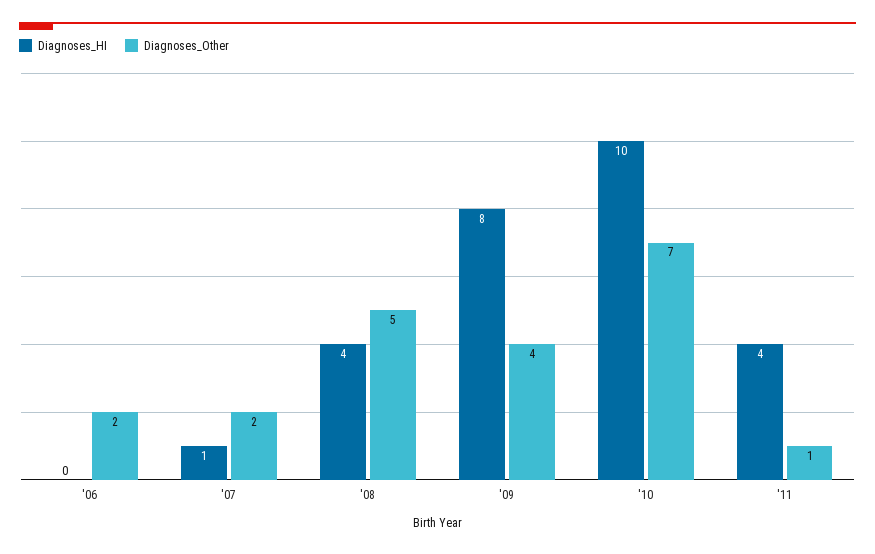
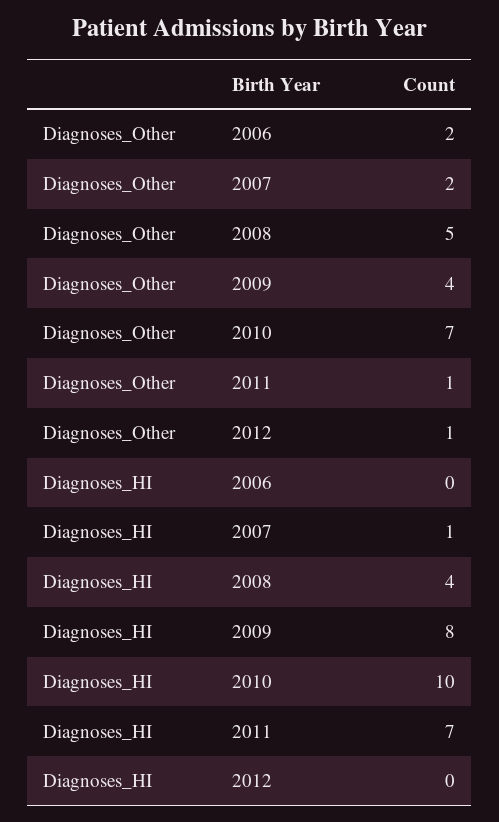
Diagnoses_HI, '11: 4 -> 7
Diagnoses_Other, 2012: none -> 1
Diagnoses_HI, 2012: none -> 0

